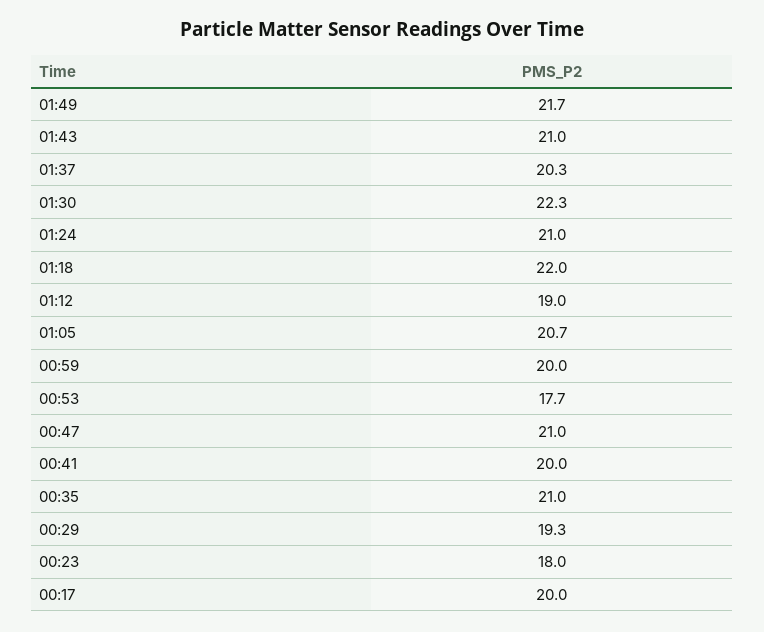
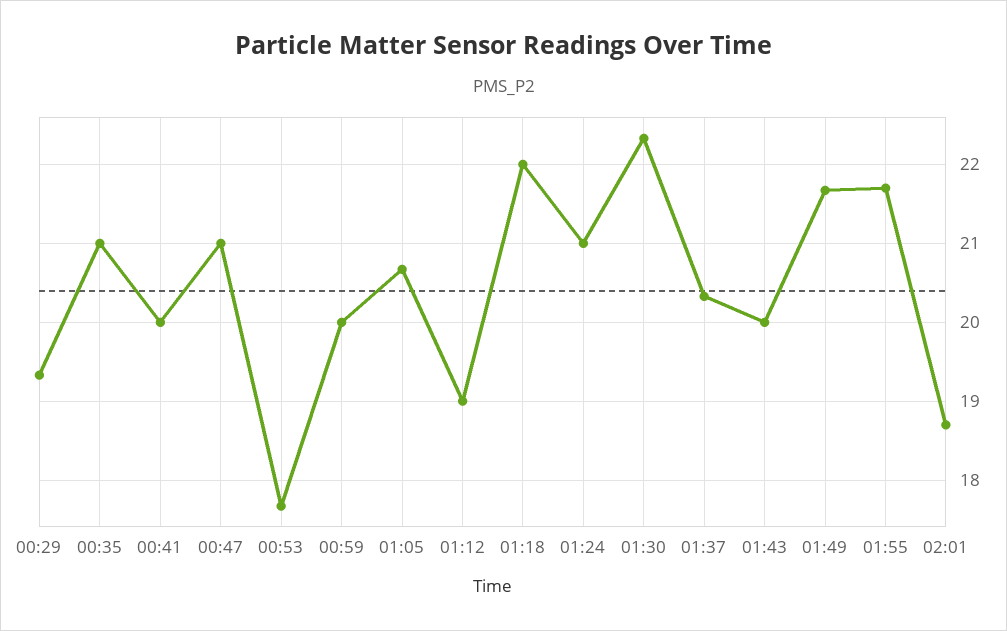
01:43: 21 -> 20
00:23: 18 -> none
00:17: 20 -> none
01:55: none -> 21.7
02:01: none -> 18.7

